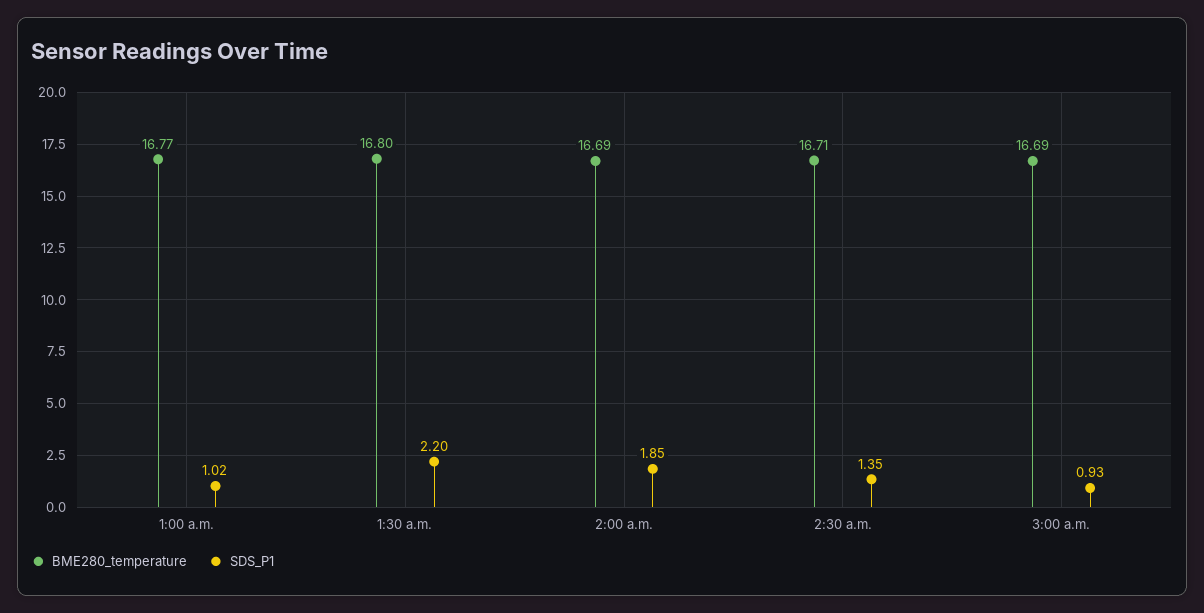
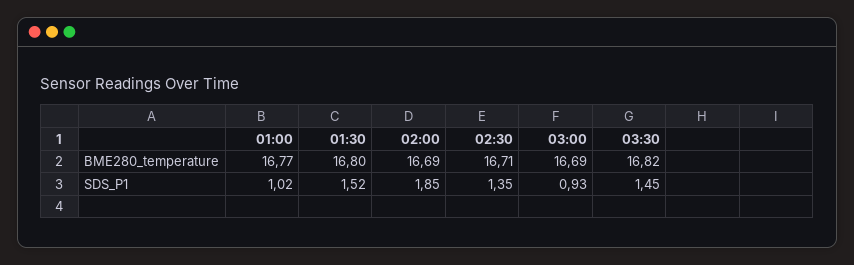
SDS_P1, 1:30 a.m.: 2.2 -> 1.52
BME280_temperature, 03:30: none -> 16.82
SDS_P1, 03:30: none -> 1.45

